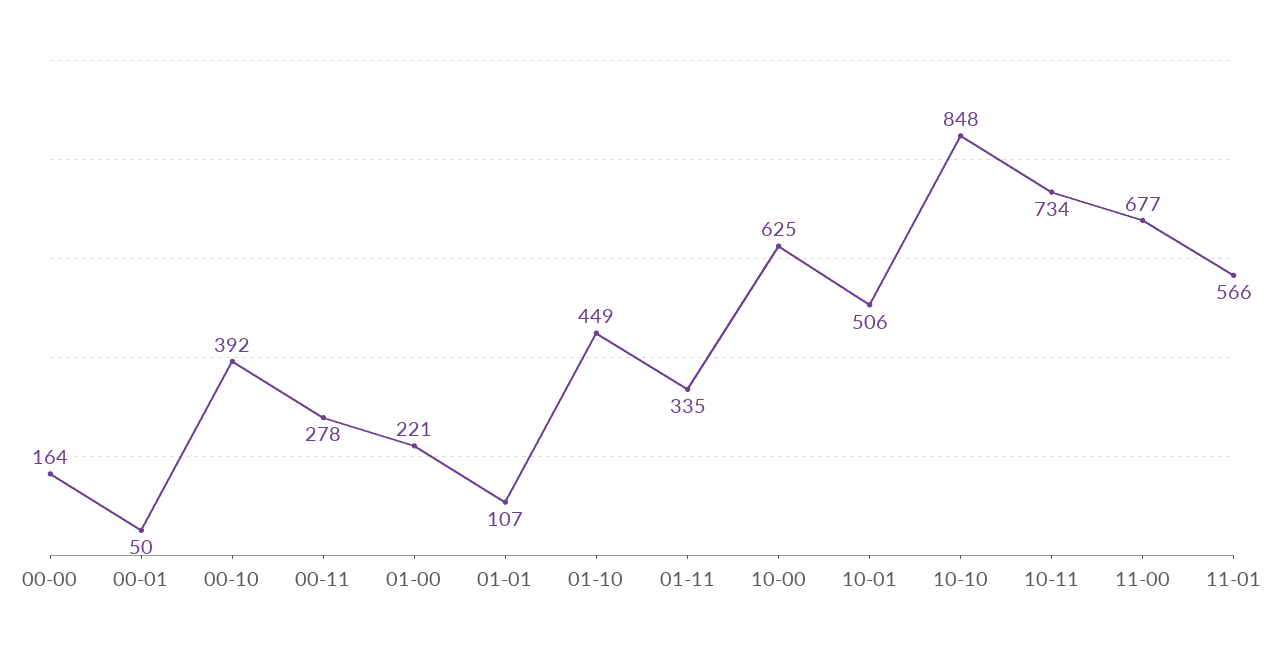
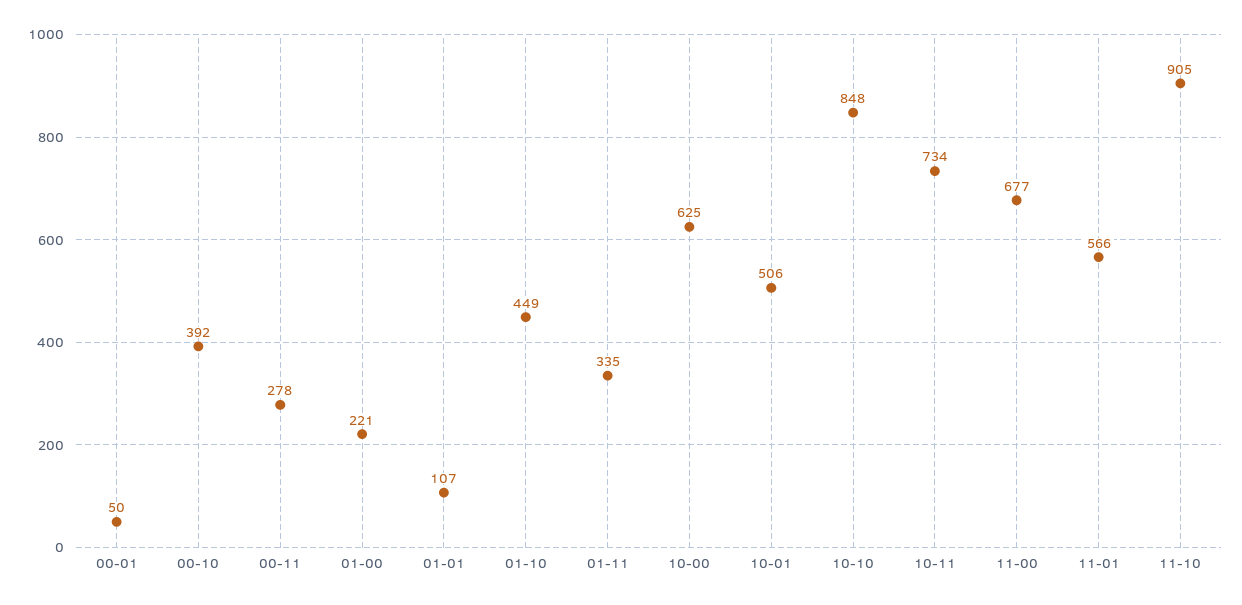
00-00: 164 -> none
11-10: none -> 905

